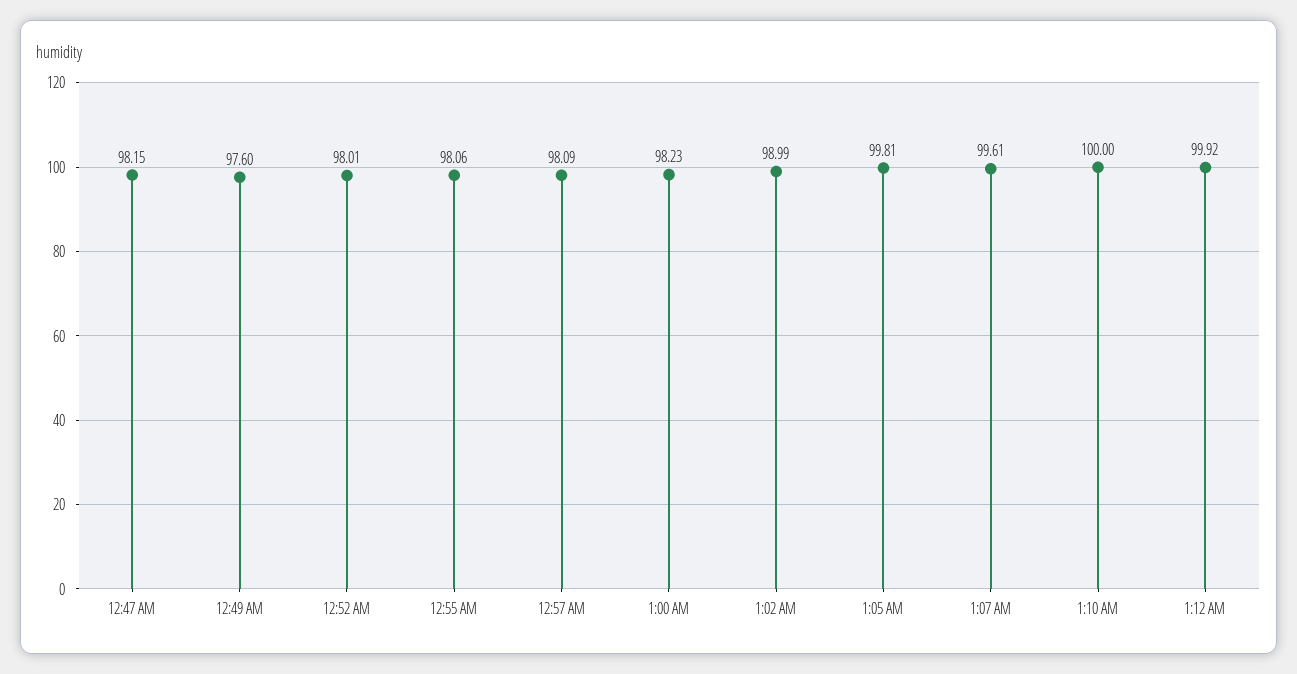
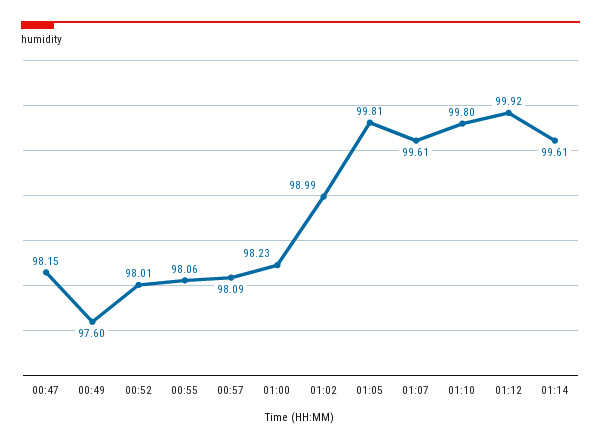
1:10 AM: 100 -> 99.8
01:14: none -> 99.61

